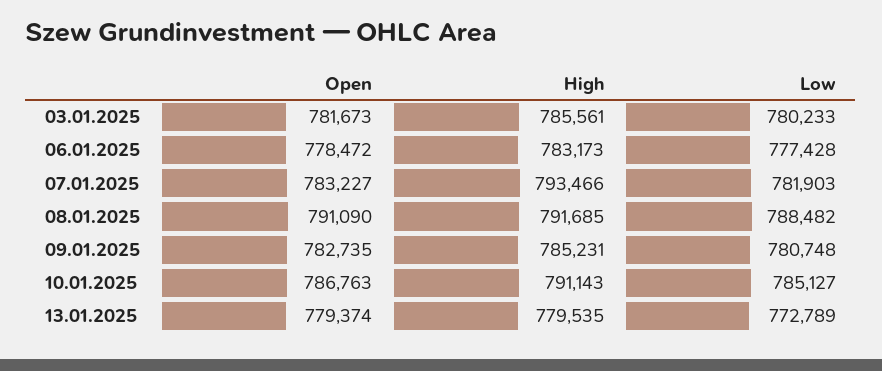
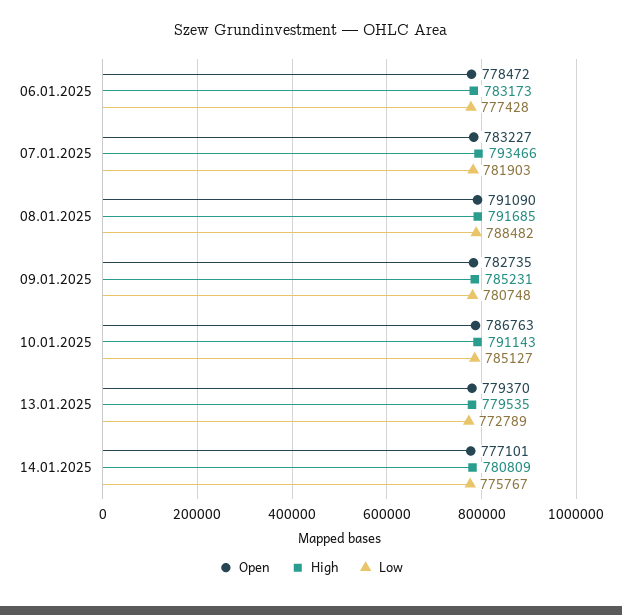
Open, 03.01.2025: 781673 -> none
High, 03.01.2025: 785561 -> none
Low, 03.01.2025: 780233 -> none
Open, 13.01.2025: 779374 -> 779370
Open, 14.01.2025: none -> 777101
High, 14.01.2025: none -> 780809
Low, 14.01.2025: none -> 775767

